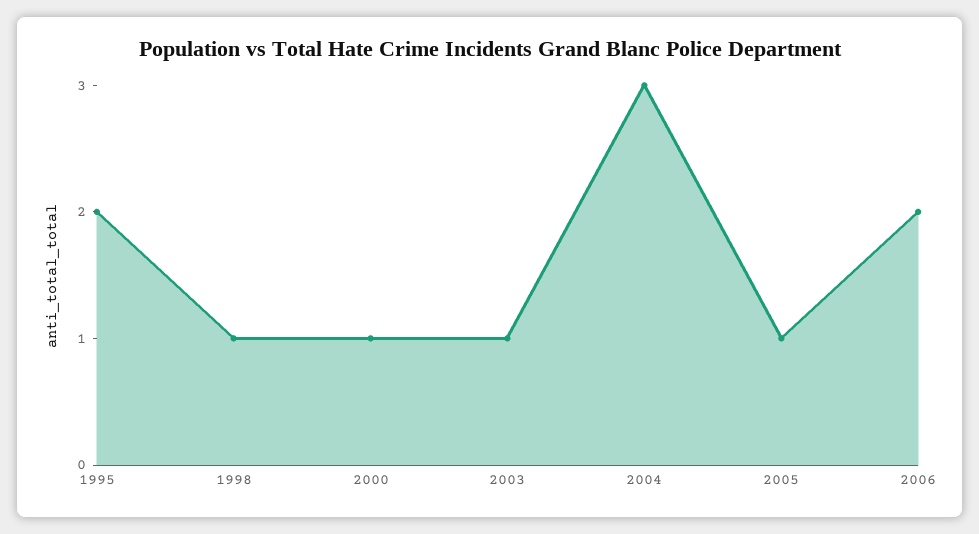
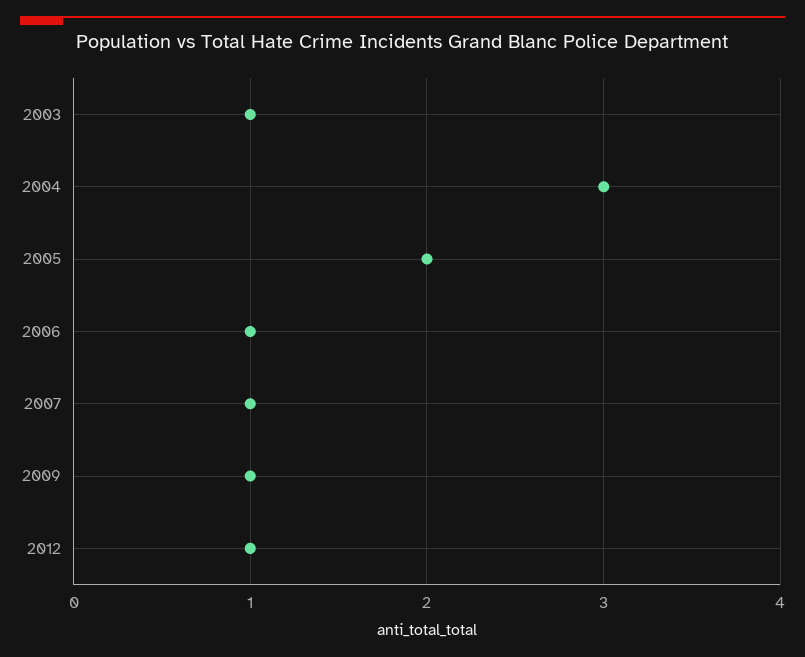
1995: 2 -> none
1998: 1 -> none
2000: 1 -> none
2005: 1 -> 2
2006: 2 -> 1
2007: none -> 1
2009: none -> 1
2012: none -> 1

